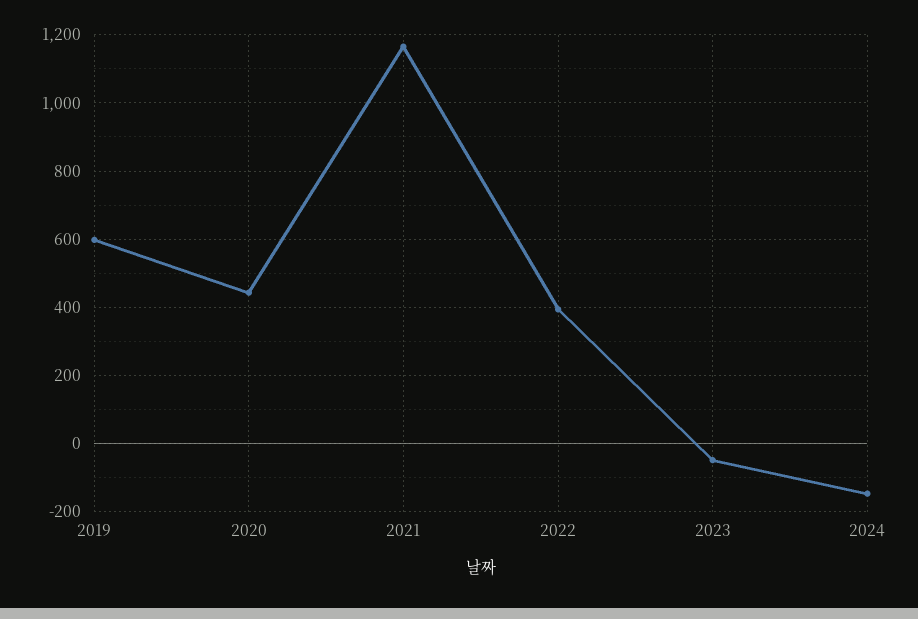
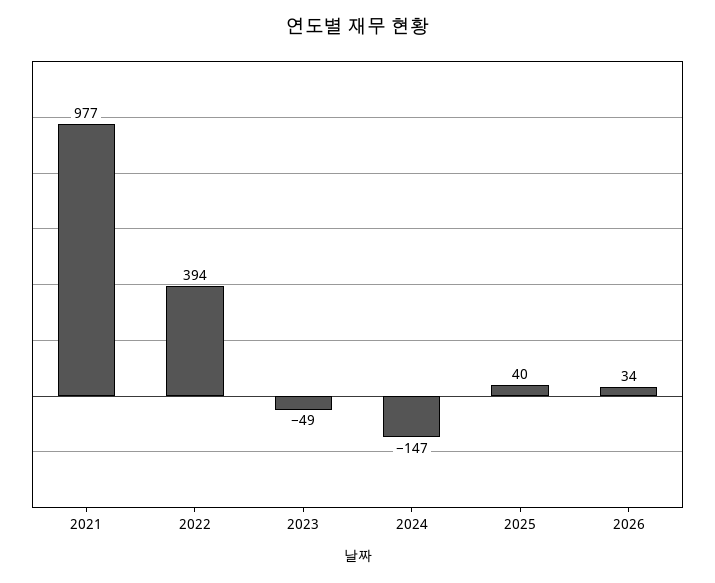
2019: 600 -> none
2020: 440 -> none
2021: 1160 -> 977
2025: none -> 40
2026: none -> 34

